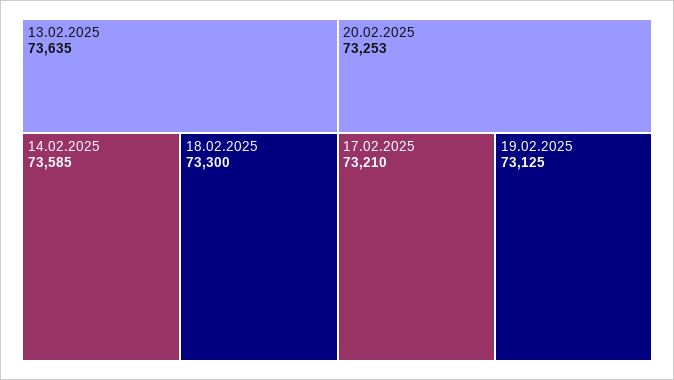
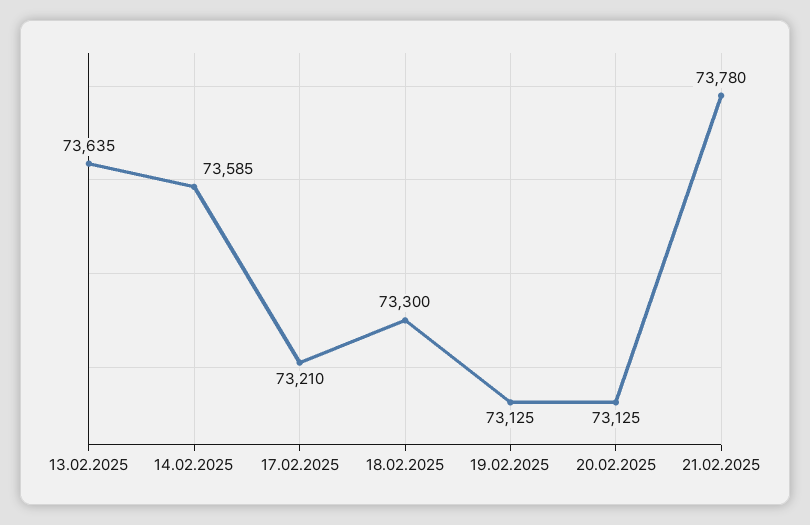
20.02.2025: 73253 -> 73125
21.02.2025: none -> 73780

